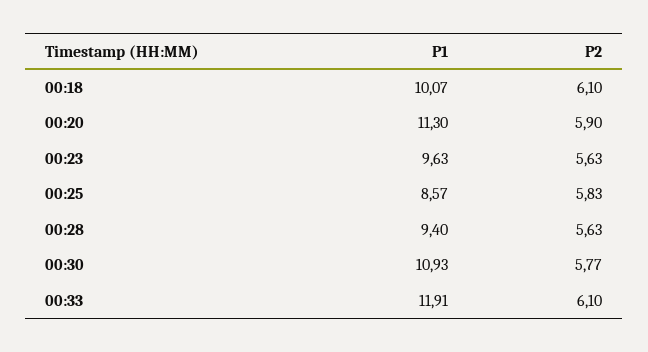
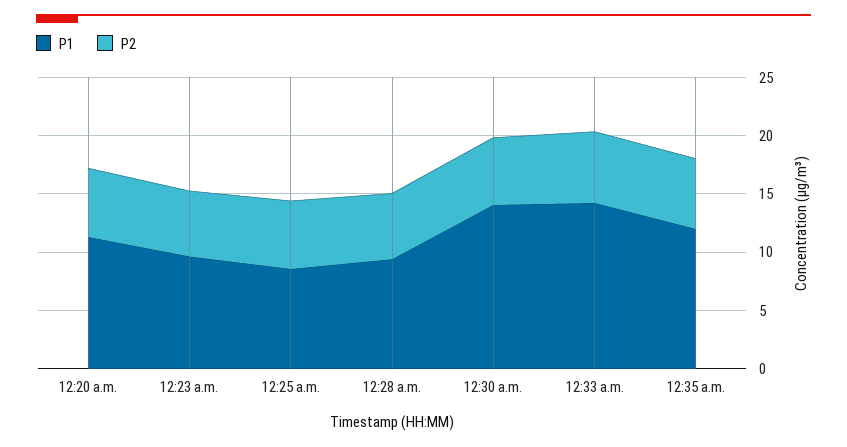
P1, 00:18: 10.07 -> none
P2, 00:18: 6.1 -> none
P1, 00:30: 10.93 -> 14
P1, 00:33: 11.91 -> 14
P1, 12:35 a.m.: none -> 12
P2, 12:35 a.m.: none -> 6

